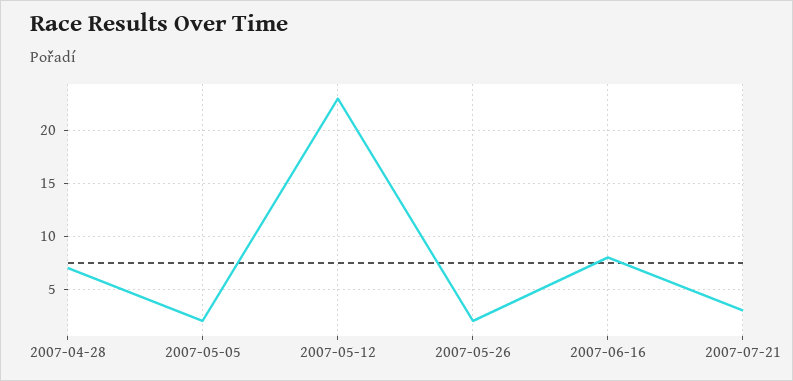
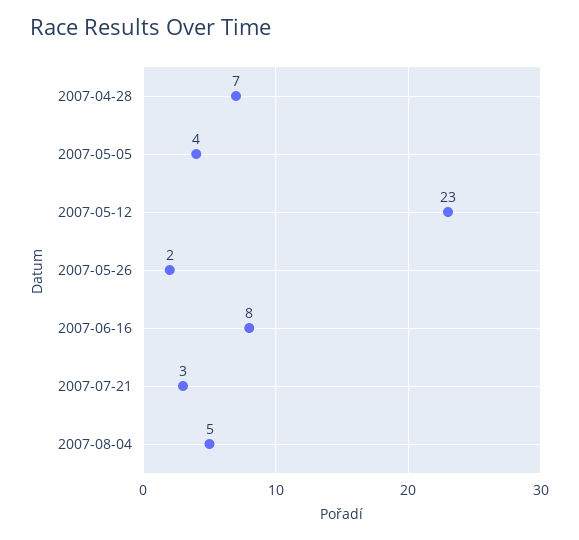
2007-05-05: 2 -> 4
2007-08-04: none -> 5

